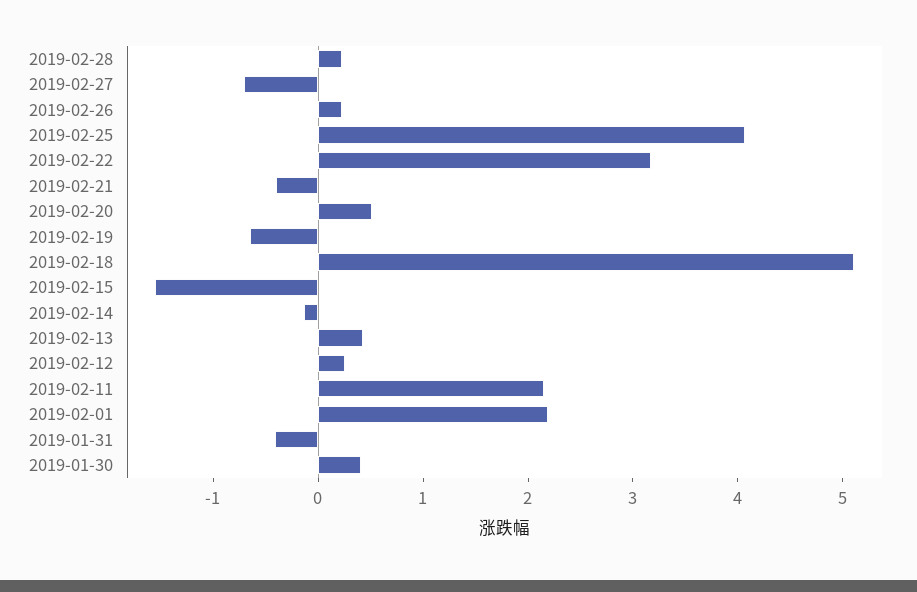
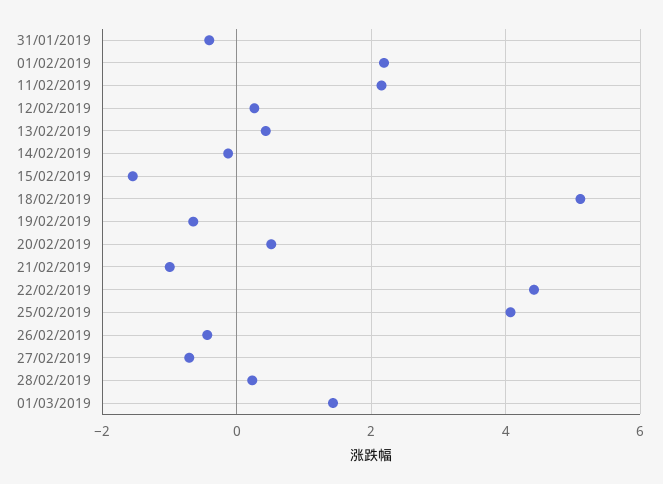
2019-02-26: 0.2 -> -0.4
2019-02-22: 3.2 -> 4.4
2019-02-21: -0.4 -> -1
2019-01-30: 0.4 -> none
01/03/2019: none -> 1.4

